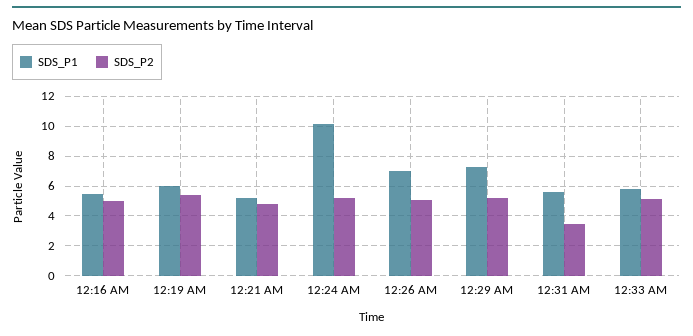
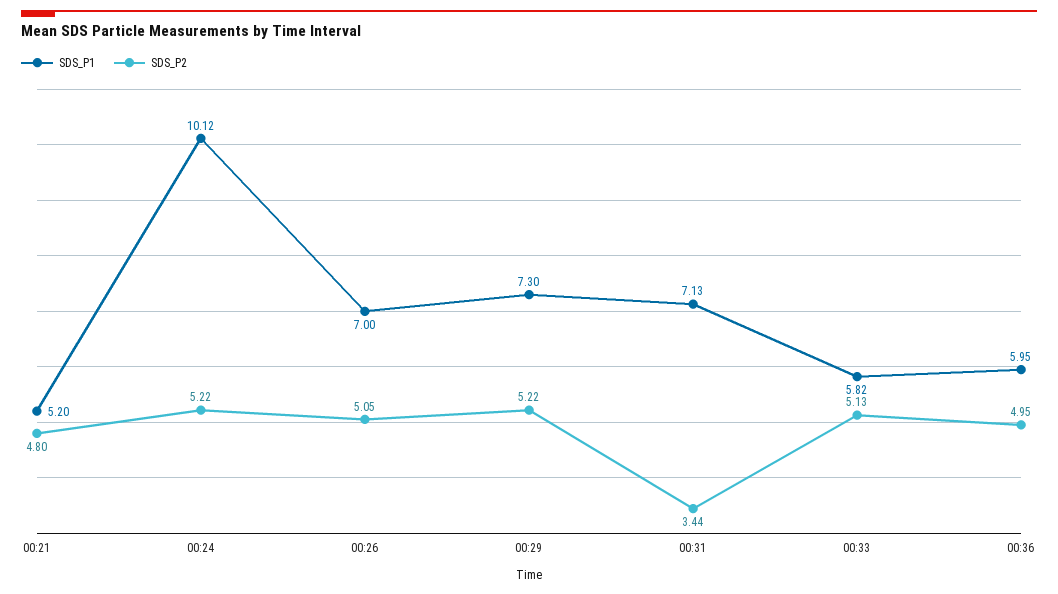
SDS_P1, 12:16 AM: 5.5 -> none
SDS_P2, 12:16 AM: 5 -> none
SDS_P1, 12:19 AM: 6 -> none
SDS_P2, 12:19 AM: 5.5 -> none
SDS_P1, 12:31 AM: 5.5 -> 7.13
SDS_P1, 00:36: none -> 5.95
SDS_P2, 00:36: none -> 4.95

